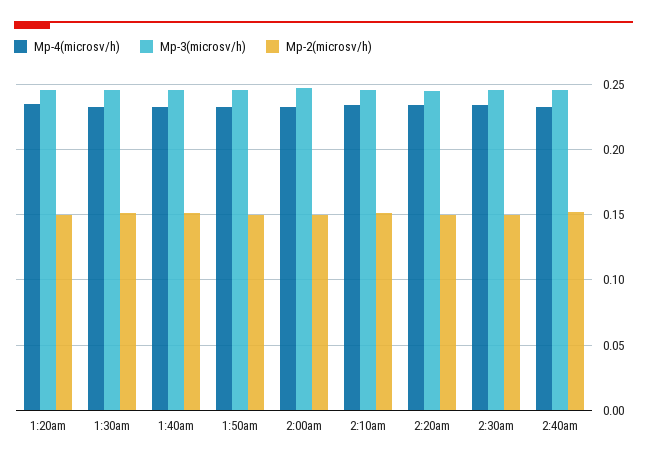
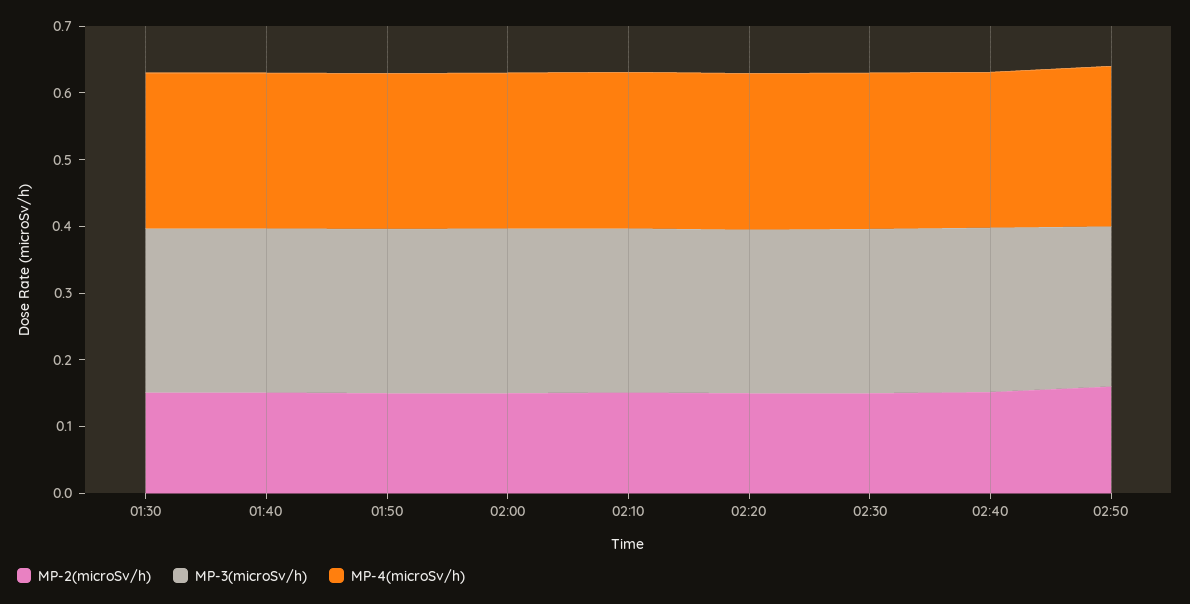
Mp-4(microsv/h), 1:20am: 0.235 -> none
Mp-3(microsv/h), 1:20am: 0.245 -> none
Mp-2(microsv/h), 1:20am: 0.15 -> none
Mp-2(microsv/h), 02:50: none -> 0.16
Mp-3(microsv/h), 02:50: none -> 0.24
Mp-4(microsv/h), 02:50: none -> 0.24

